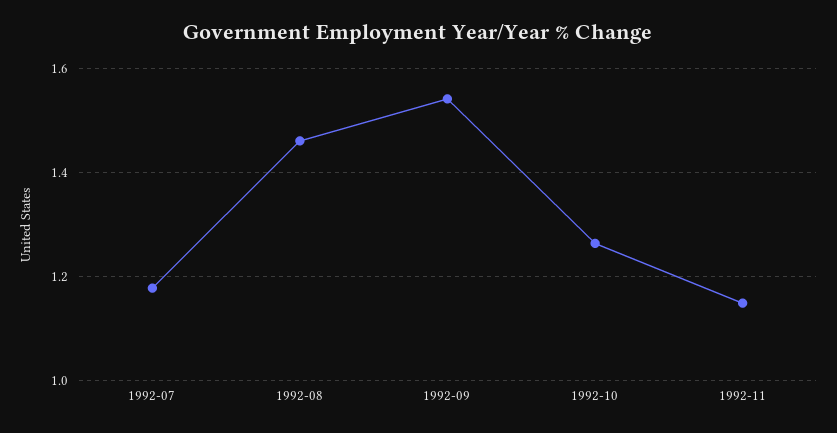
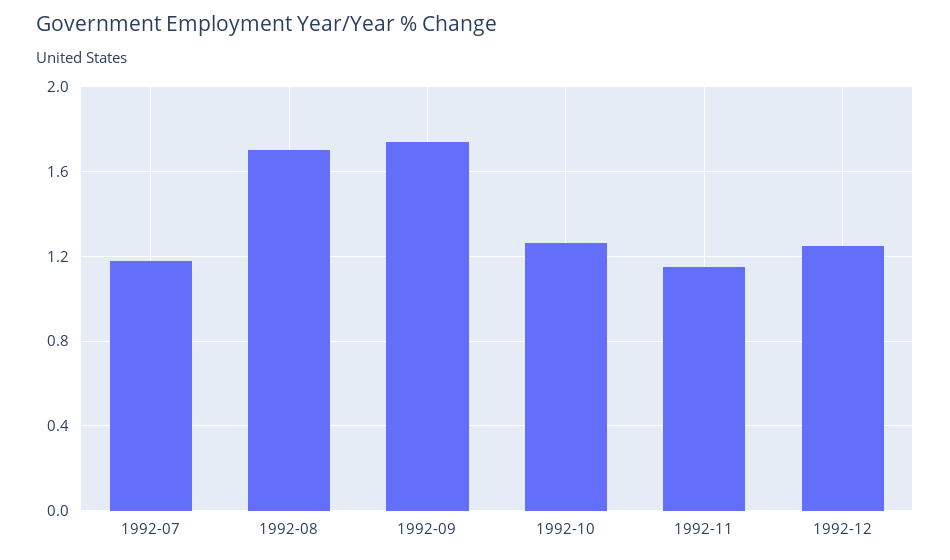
1992-08: 1.46 -> 1.7
1992-09: 1.54 -> 1.75
1992-12: none -> 1.25

